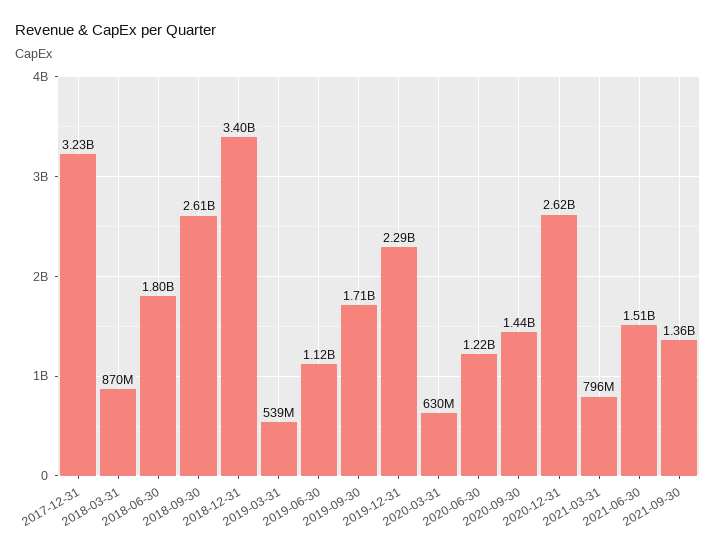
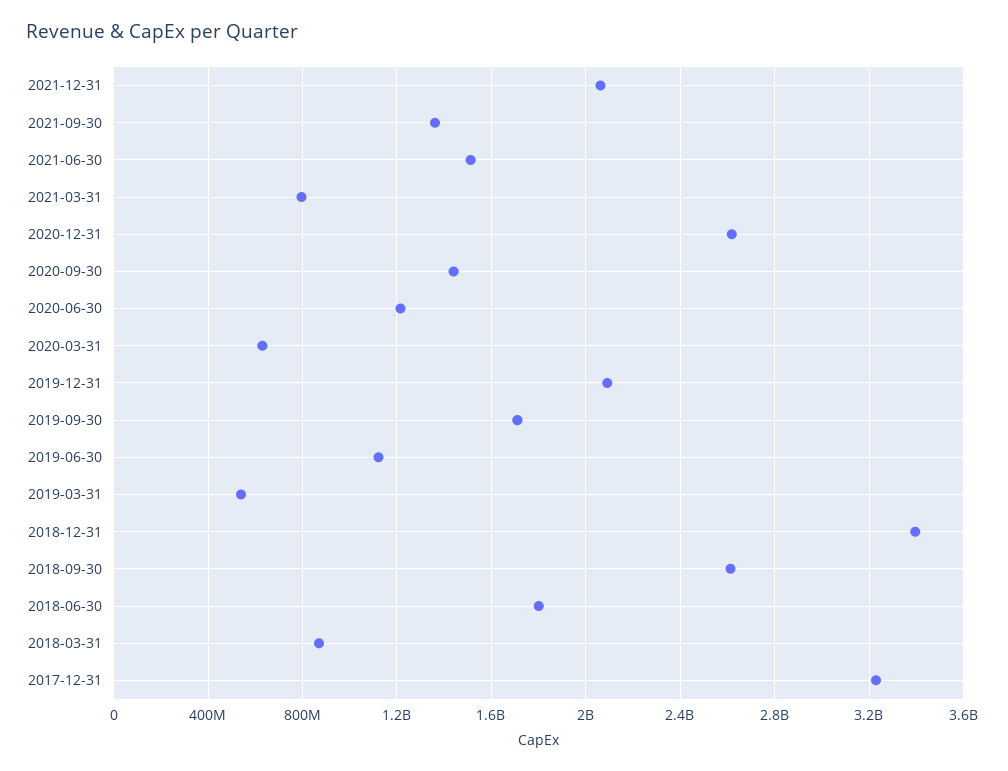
2019-12-31: 2290000000 -> 2100000000
2021-12-31: none -> 2050000000

